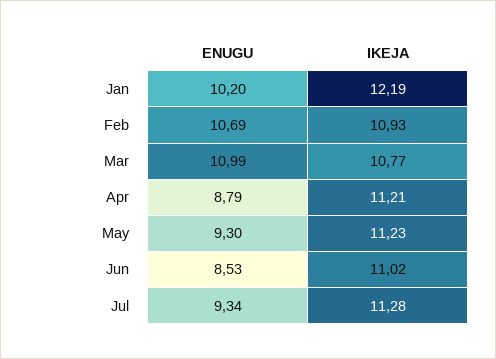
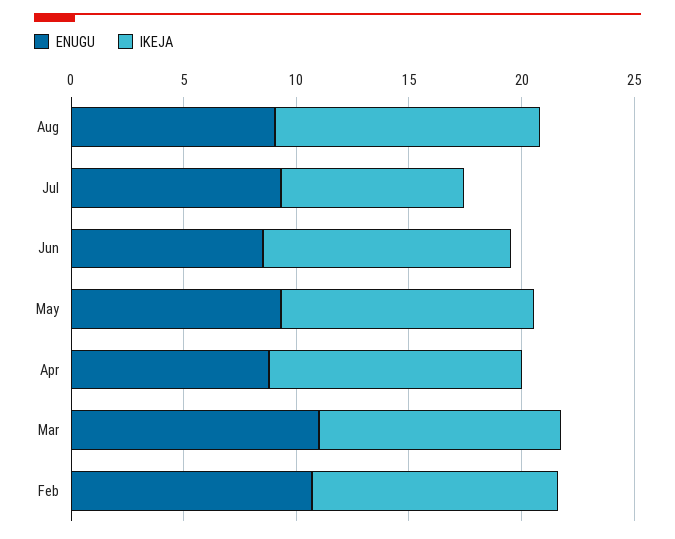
ENUGU, Jan: 10.2 -> none
IKEJA, Jan: 12.19 -> none
IKEJA, Jul: 11.28 -> 8
ENUGU, Aug: none -> 9
IKEJA, Aug: none -> 12

